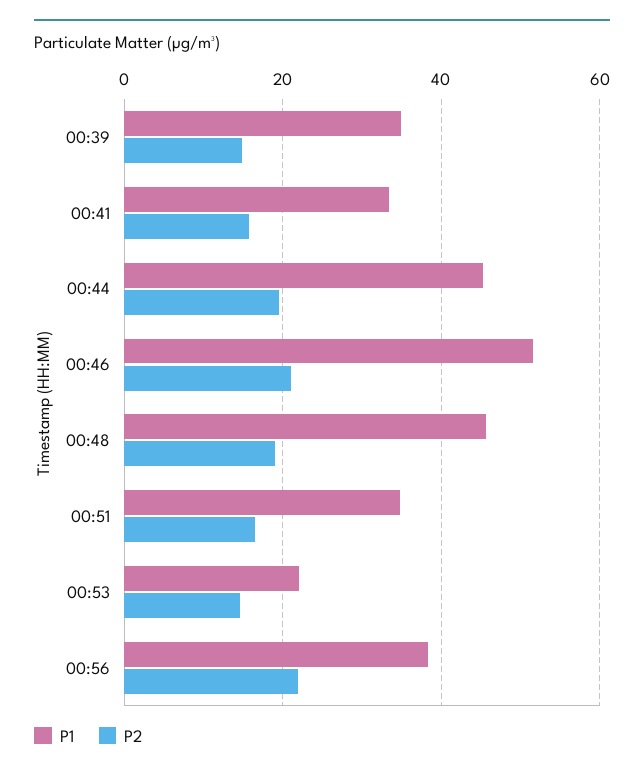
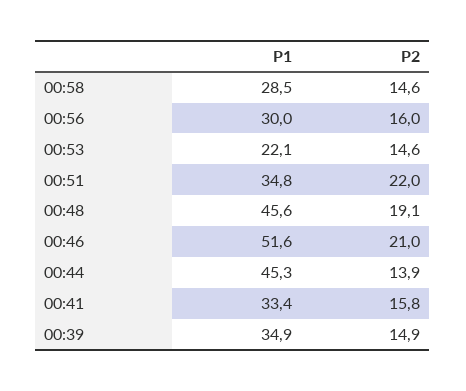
P2, 00:44: 20 -> 13.9
P2, 00:51: 16 -> 22
P1, 00:56: 38 -> 30
P2, 00:56: 22 -> 16
P1, 00:58: none -> 28.5
P2, 00:58: none -> 14.6

